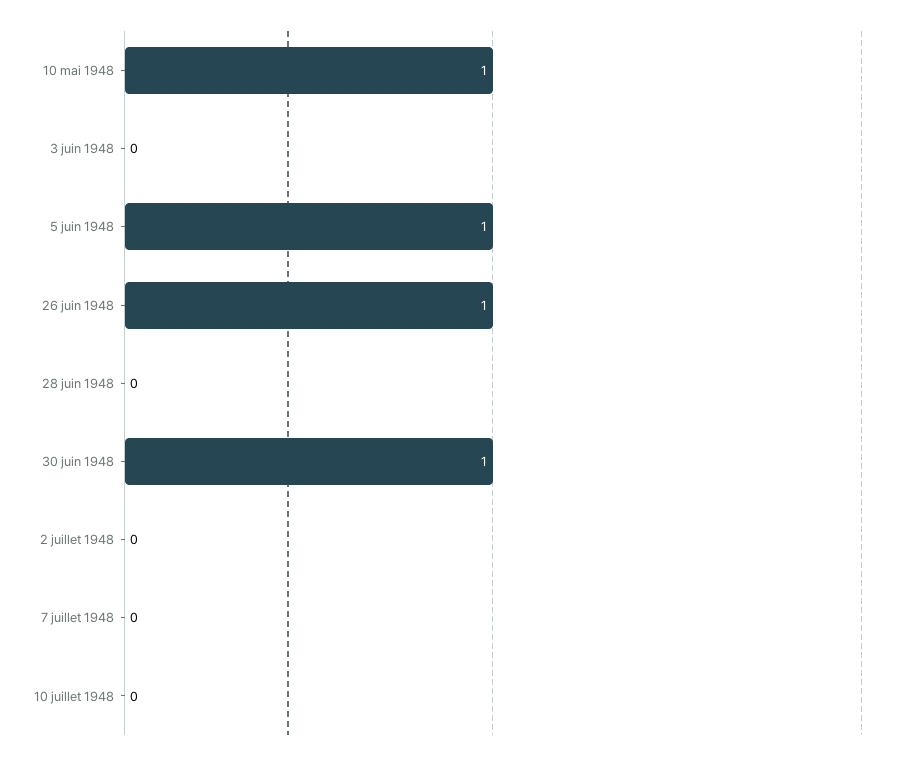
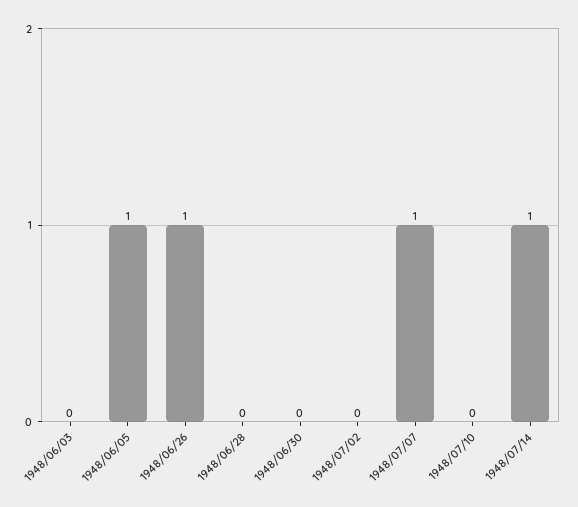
10 mai 1948: 1 -> none
30 juin 1948: 1 -> 0
7 juillet 1948: 0 -> 1
1948/07/14: none -> 1

